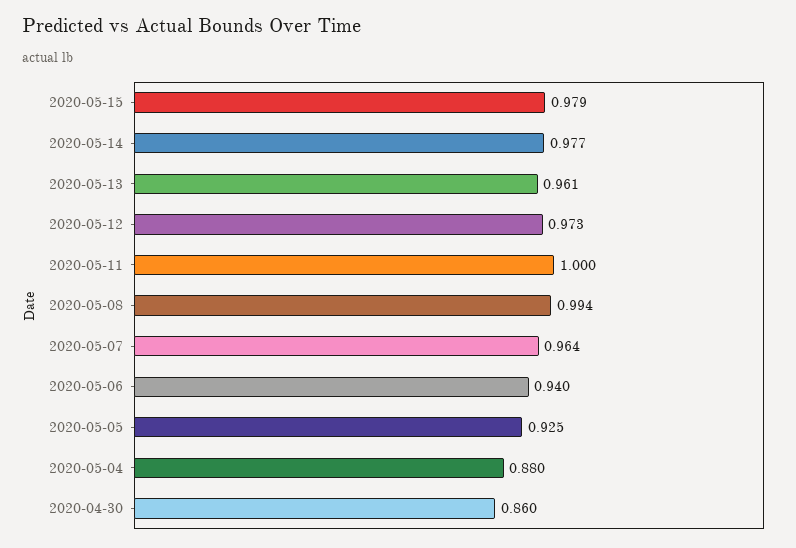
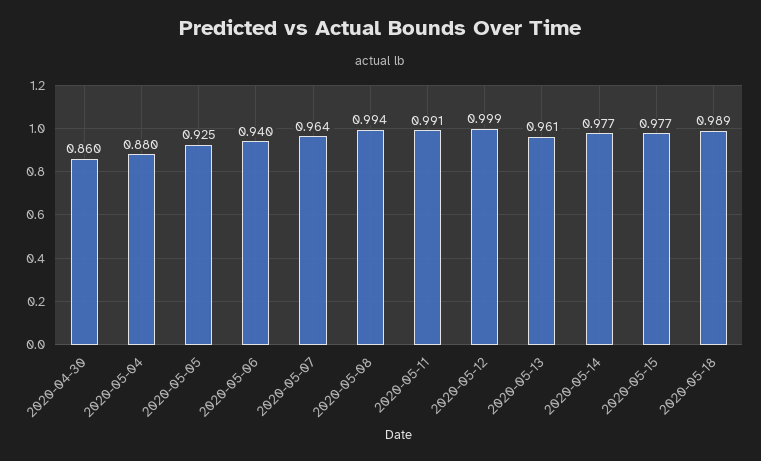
2020-05-15: 0.979 -> 0.977
2020-05-12: 0.973 -> 0.999
2020-05-11: 1 -> 0.991
2020-05-18: none -> 0.989

